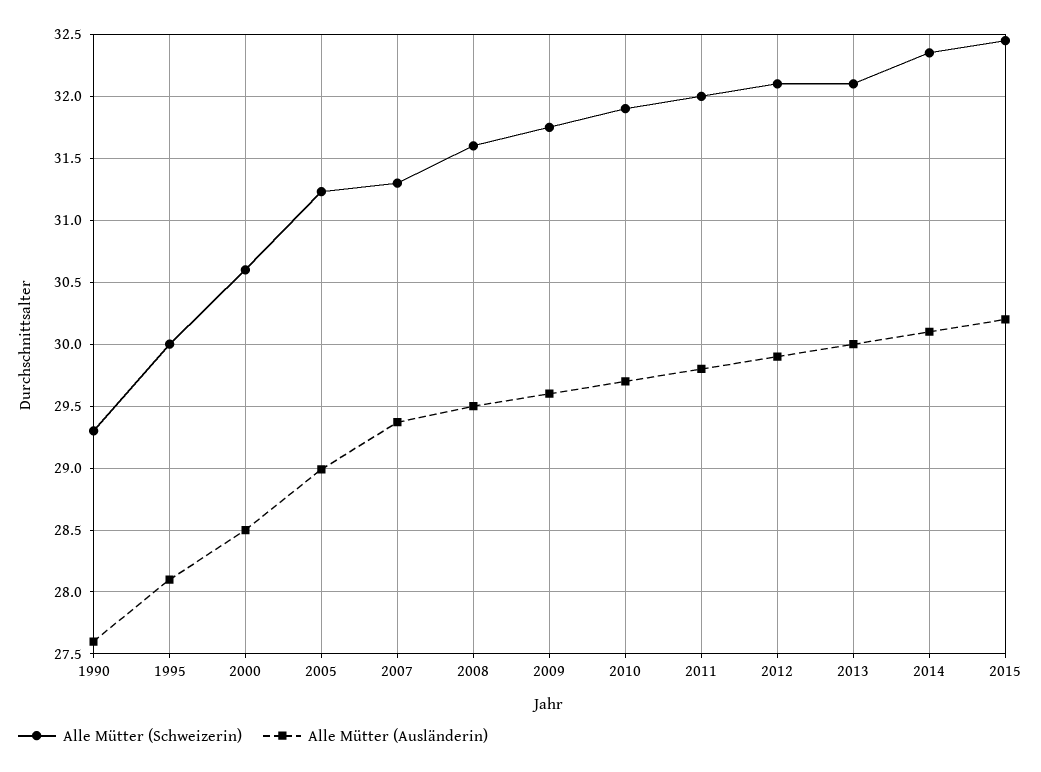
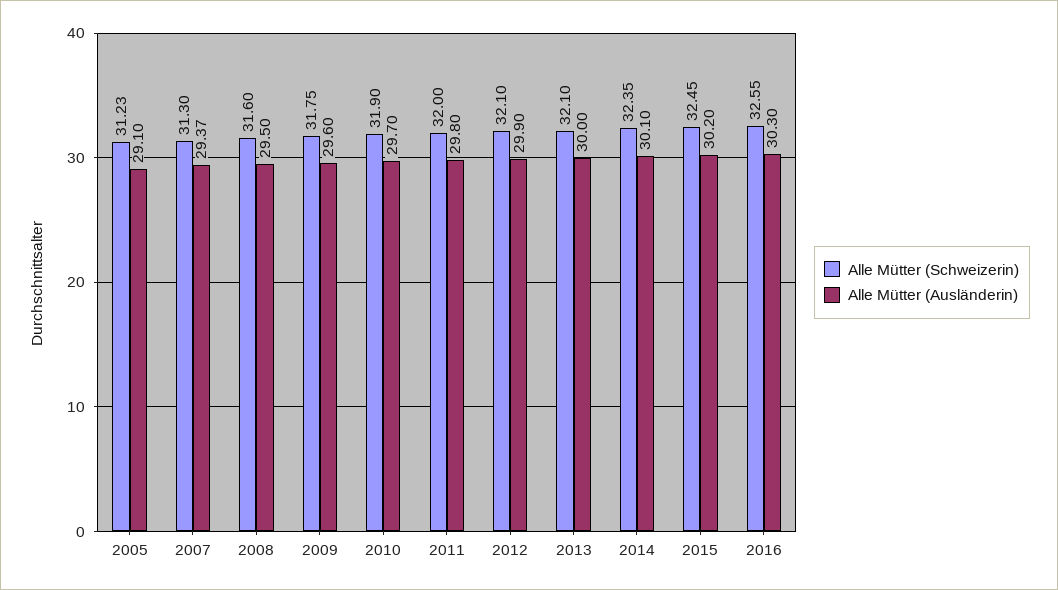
Alle Mütter (Schweizerin), 1990: 29.3 -> none
Alle Mütter (Ausländerin), 1990: 27.6 -> none
Alle Mütter (Schweizerin), 1995: 30 -> none
Alle Mütter (Ausländerin), 1995: 28.1 -> none
Alle Mütter (Schweizerin), 2000: 30.6 -> none
Alle Mütter (Ausländerin), 2000: 28.5 -> none
Alle Mütter (Ausländerin), 2005: 29 -> 29.1
Alle Mütter (Schweizerin), 2016: none -> 32.55
Alle Mütter (Ausländerin), 2016: none -> 30.3

